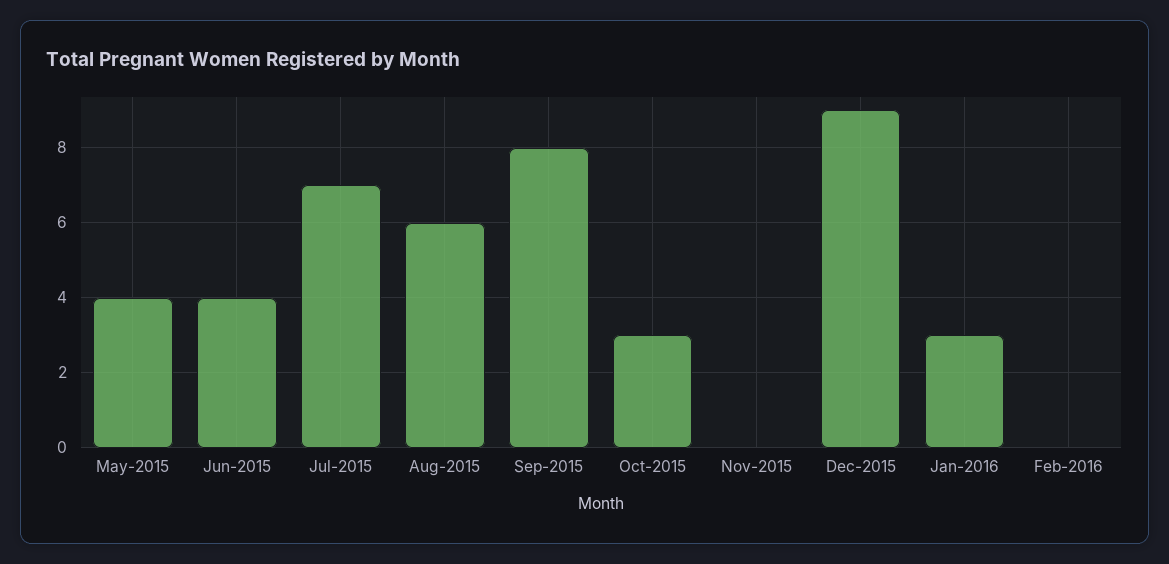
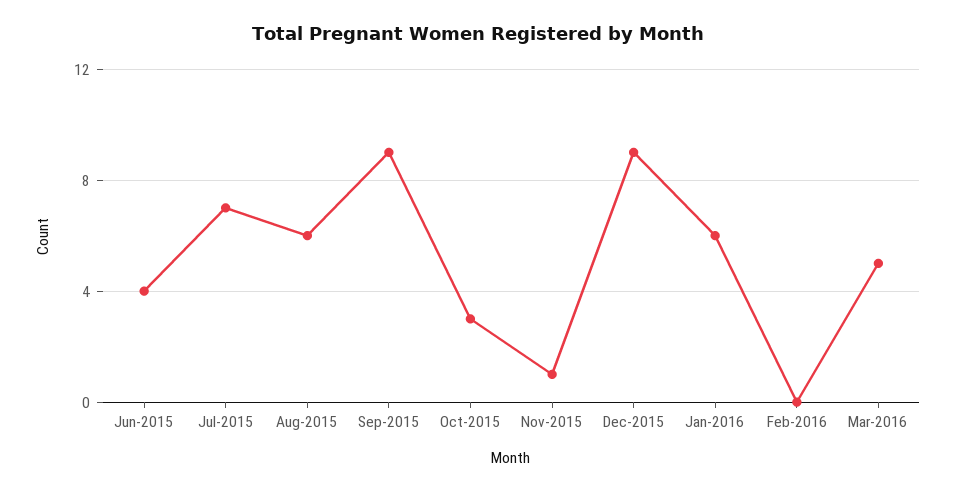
May-2015: 4 -> none
Sep-2015: 8 -> 9
Nov-2015: 0 -> 1
Jan-2016: 3 -> 6
Mar-2016: none -> 5

